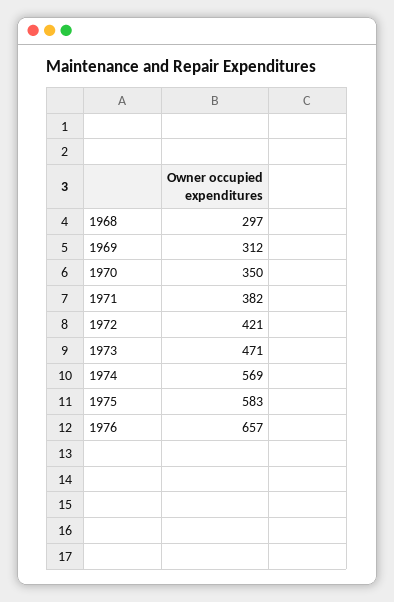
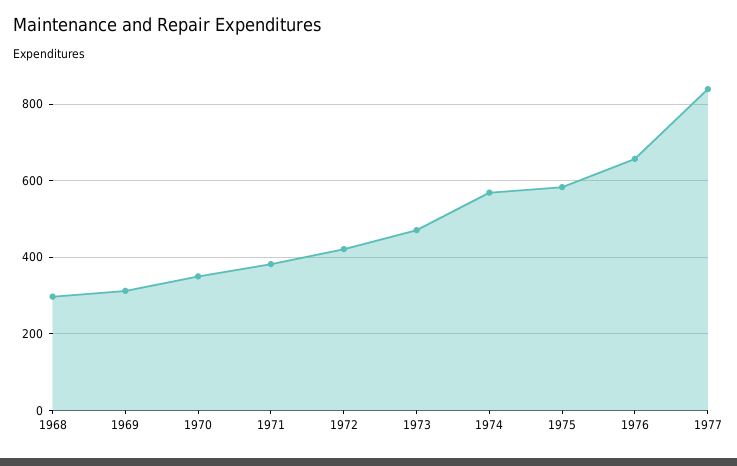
1977: none -> 840

